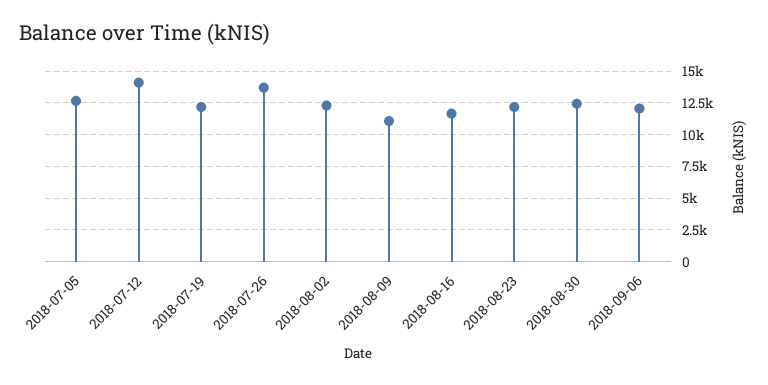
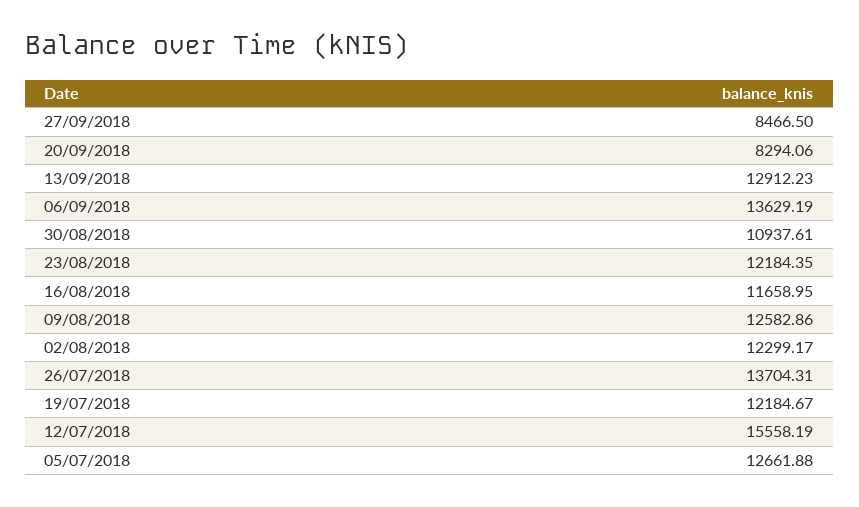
2018-07-12: 14000 -> 15558.19
2018-08-09: 11000 -> 12582.86
2018-08-30: 12500 -> 10937.61
2018-09-06: 12000 -> 13629.19
27/09/2018: none -> 8466.5
20/09/2018: none -> 8294.06
13/09/2018: none -> 12912.23

